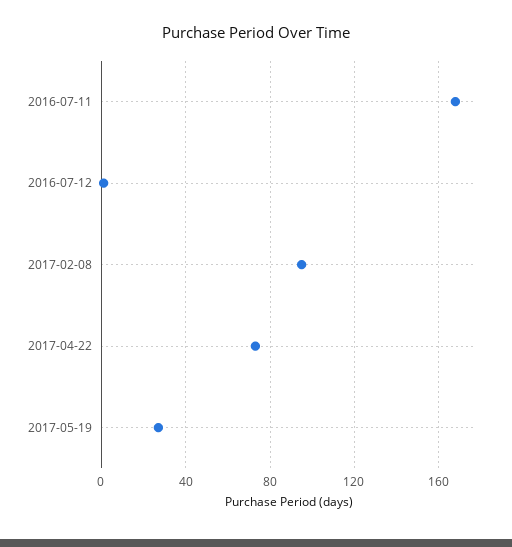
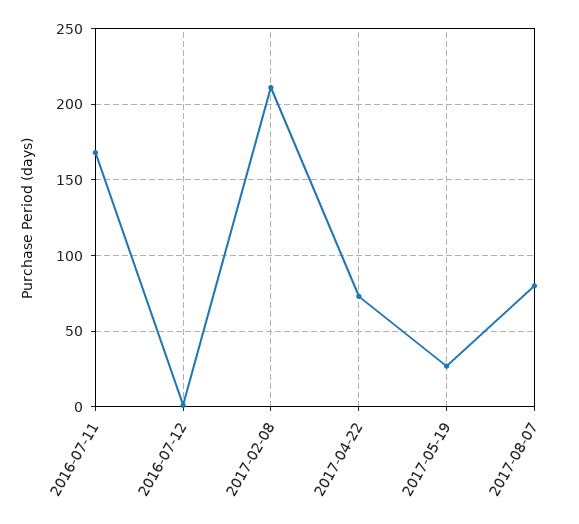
2017-02-08: 95 -> 210
2017-08-07: none -> 80

